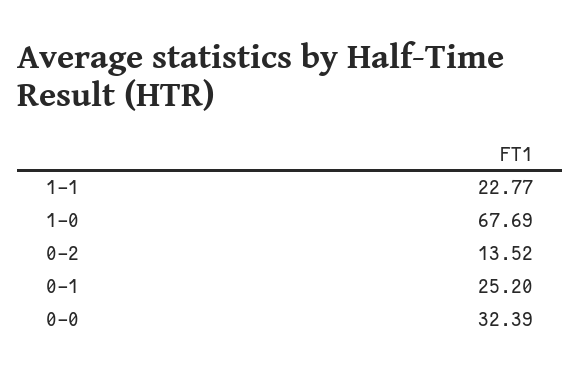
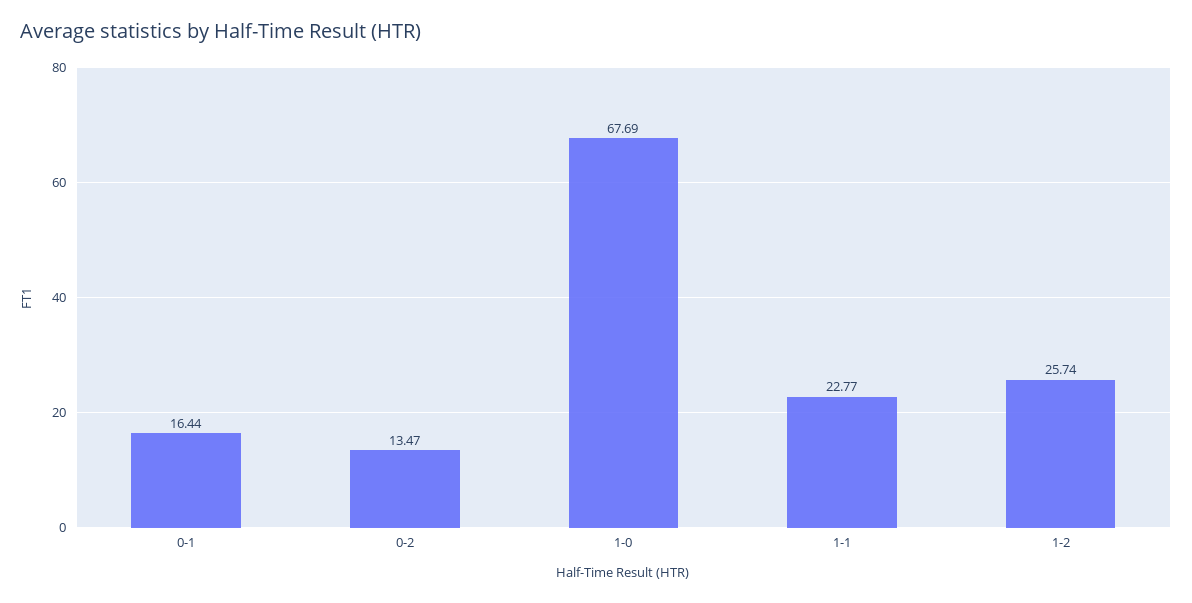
0-2: 13.52 -> 13.47
0-1: 25.2 -> 16.44
0-0: 32.39 -> none
1-2: none -> 25.74

